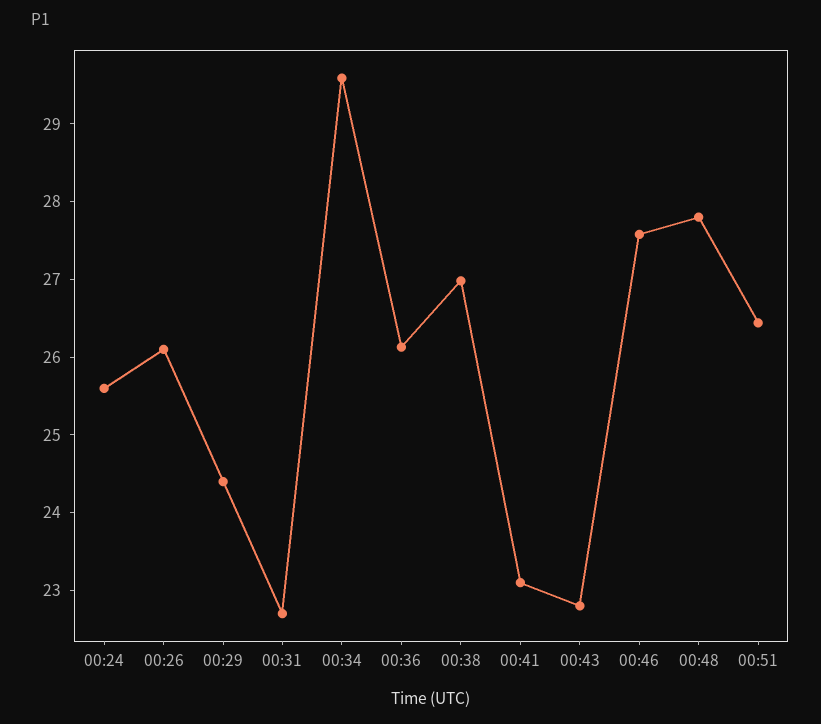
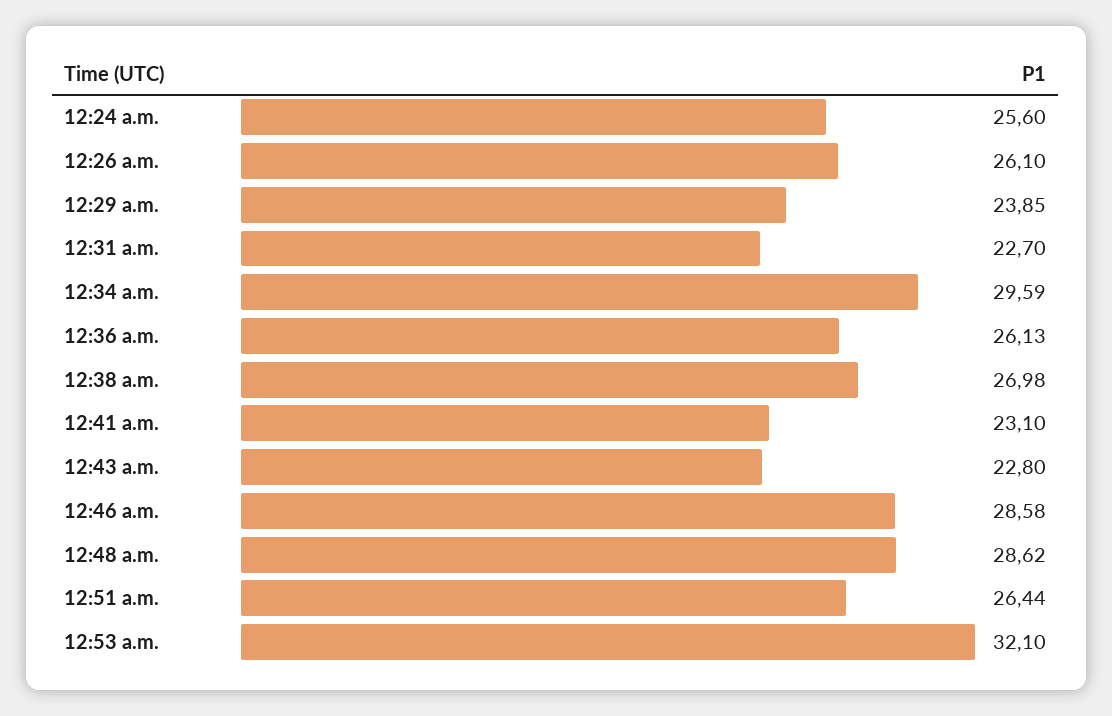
00:29: 24.4 -> 23.85
00:46: 27.6 -> 28.58
00:48: 27.8 -> 28.62
12:53 a.m.: none -> 32.1

